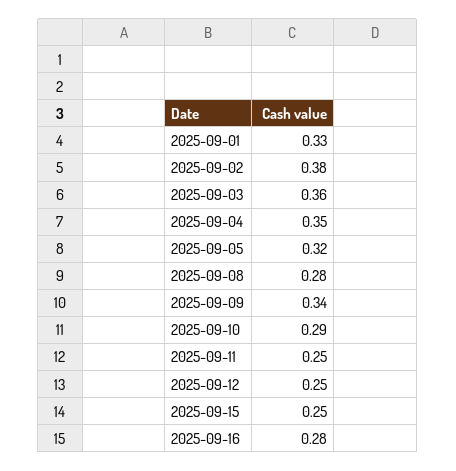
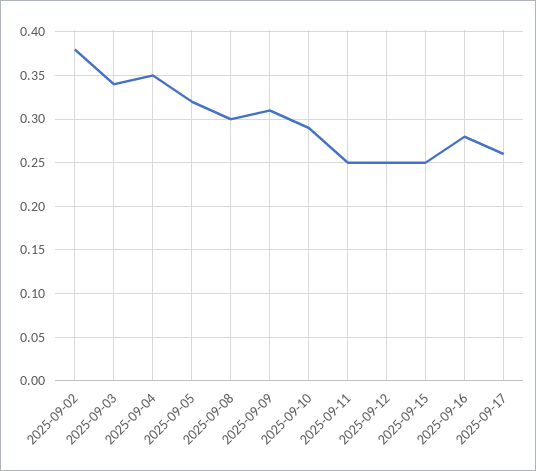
2025-09-01: 0.33 -> none
2025-09-03: 0.36 -> 0.34
2025-09-08: 0.28 -> 0.3
2025-09-09: 0.34 -> 0.31
2025-09-17: none -> 0.26

